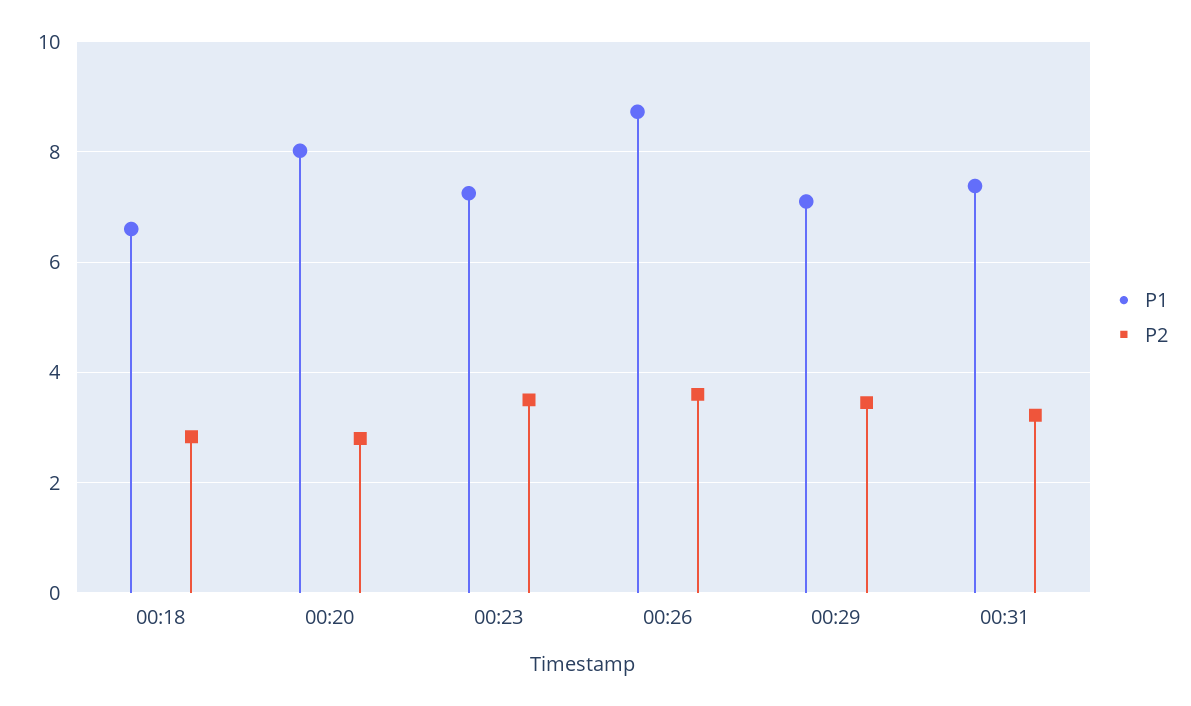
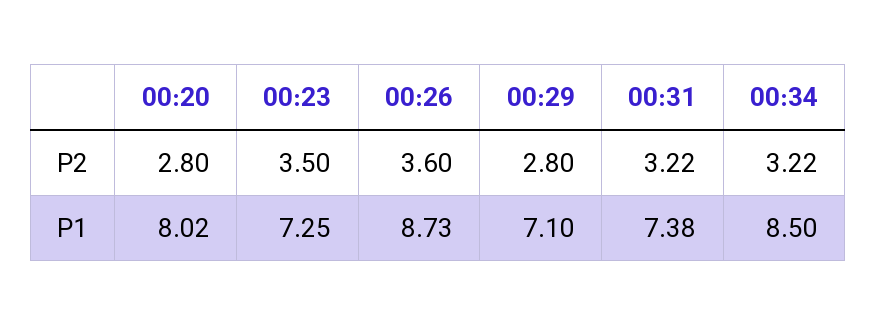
P1, 00:18: 6.6 -> none
P2, 00:18: 2.8 -> none
P2, 00:29: 3.4 -> 2.8
P2, 00:34: none -> 3.22
P1, 00:34: none -> 8.5

